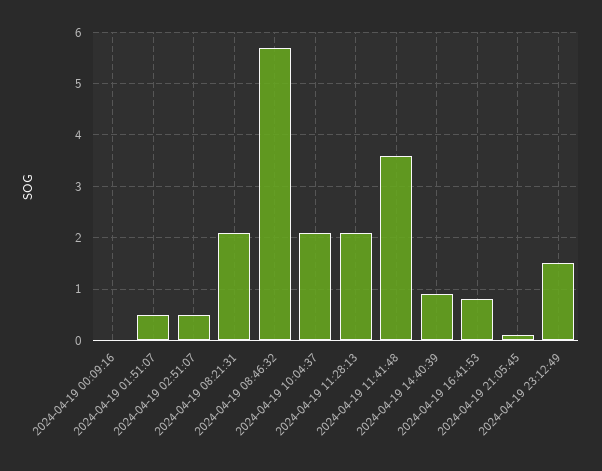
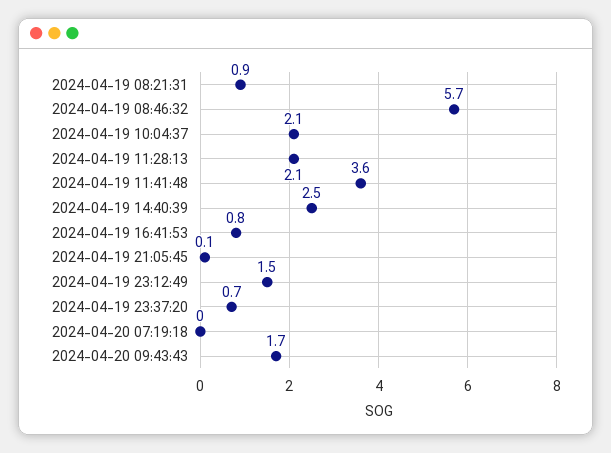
2024-04-19 00:09:16: 0 -> none
2024-04-19 01:51:07: 0.5 -> none
2024-04-19 02:51:07: 0.5 -> none
2024-04-19 08:21:31: 2 -> 0.9
2024-04-19 14:40:39: 1 -> 2.5
2024-04-19 23:37:20: none -> 0.7
2024-04-20 07:19:18: none -> 0
2024-04-20 09:43:43: none -> 1.7

